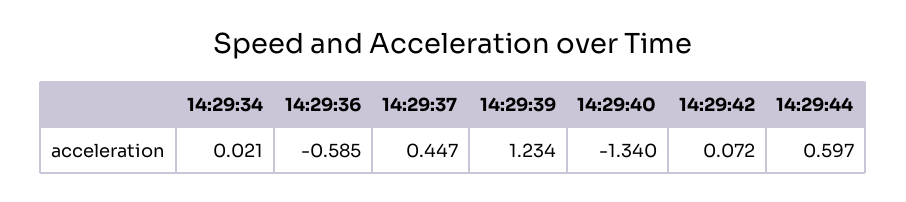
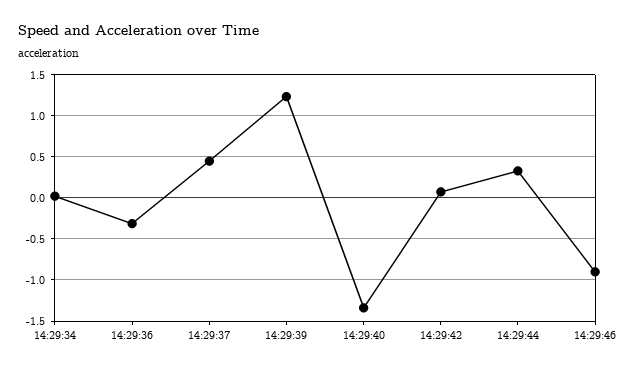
14:29:36: -0.585 -> -0.3
14:29:44: 0.597 -> 0.3
14:29:46: none -> -0.9

